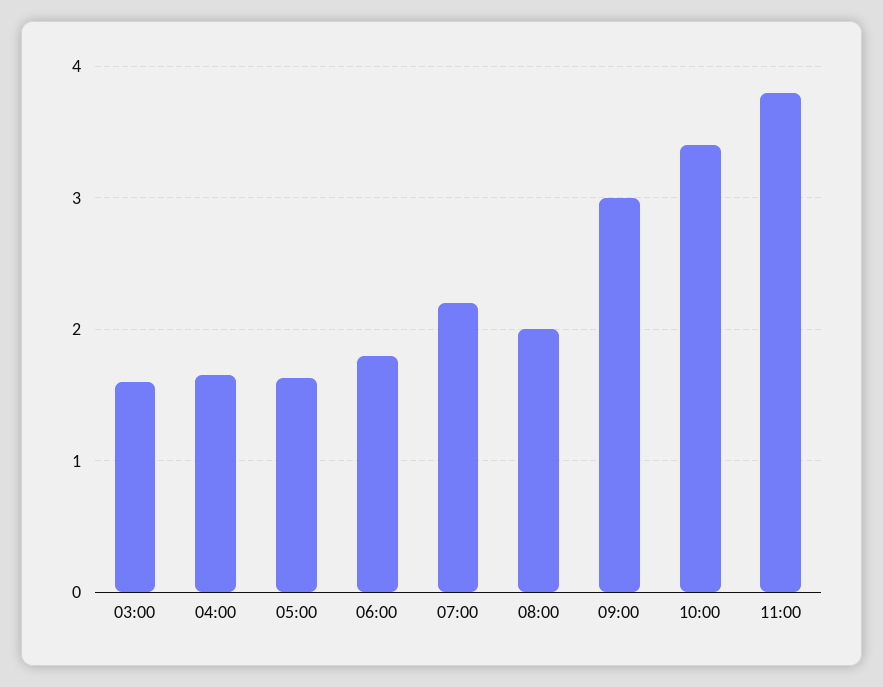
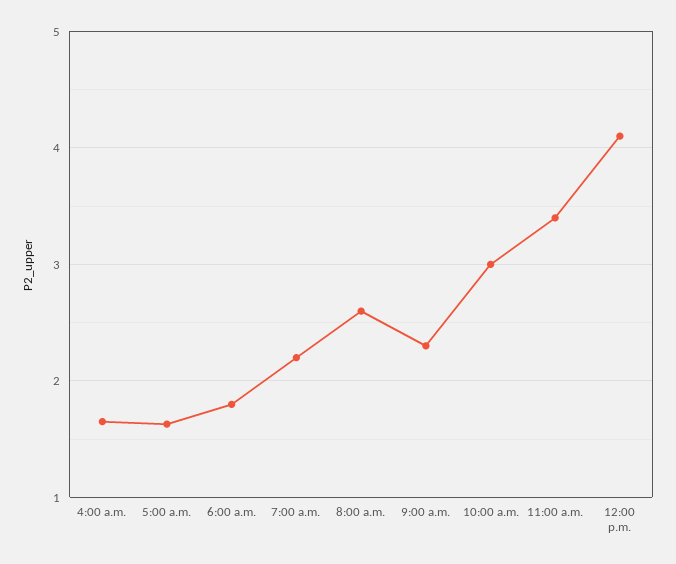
03:00: 1.6 -> none
08:00: 2 -> 2.6
09:00: 3 -> 2.3
10:00: 3.4 -> 3
11:00: 3.8 -> 3.4
12:00 p.m.: none -> 4.1

